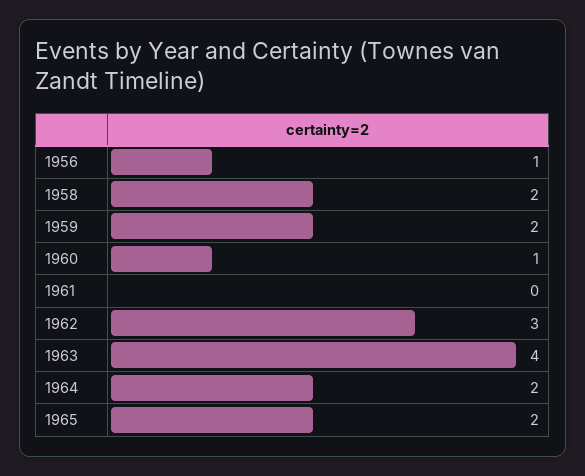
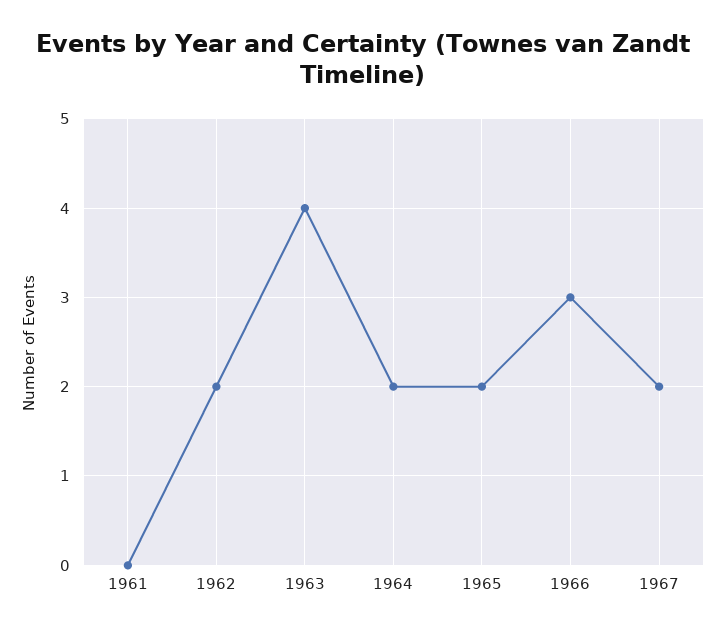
1956: 1 -> none
1958: 2 -> none
1959: 2 -> none
1960: 1 -> none
1962: 3 -> 2
1966: none -> 3
1967: none -> 2

